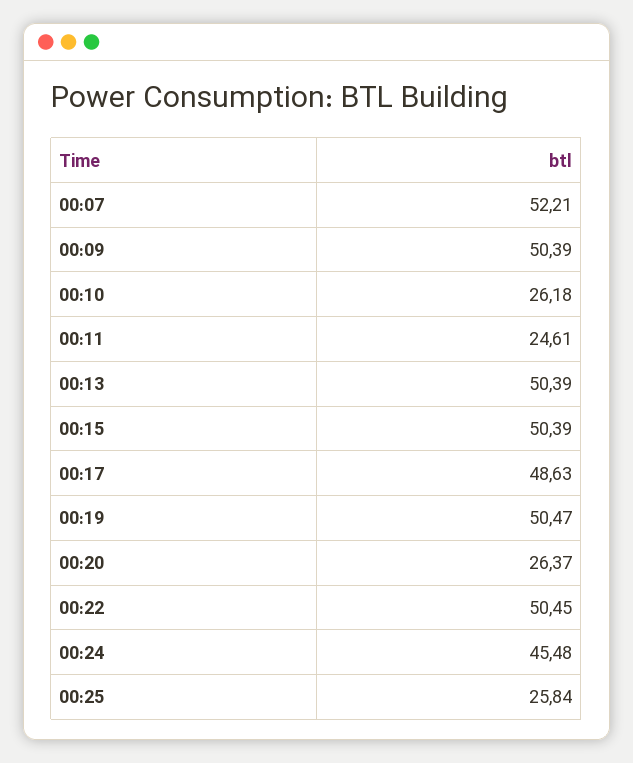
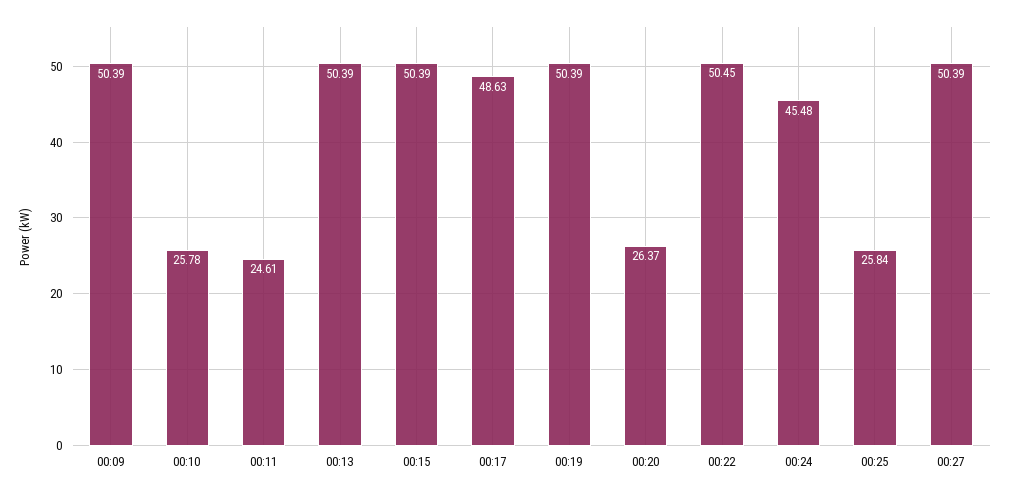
00:07: 52.21 -> none
00:10: 26.18 -> 25.78
00:19: 50.47 -> 50.39
00:27: none -> 50.39

